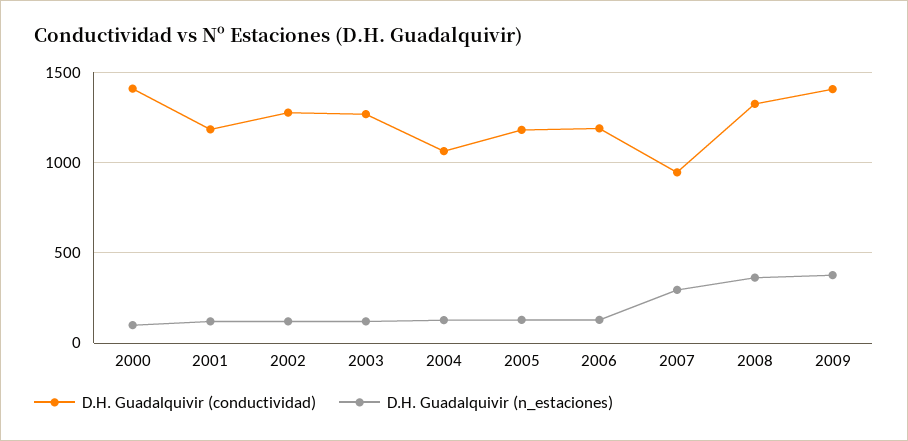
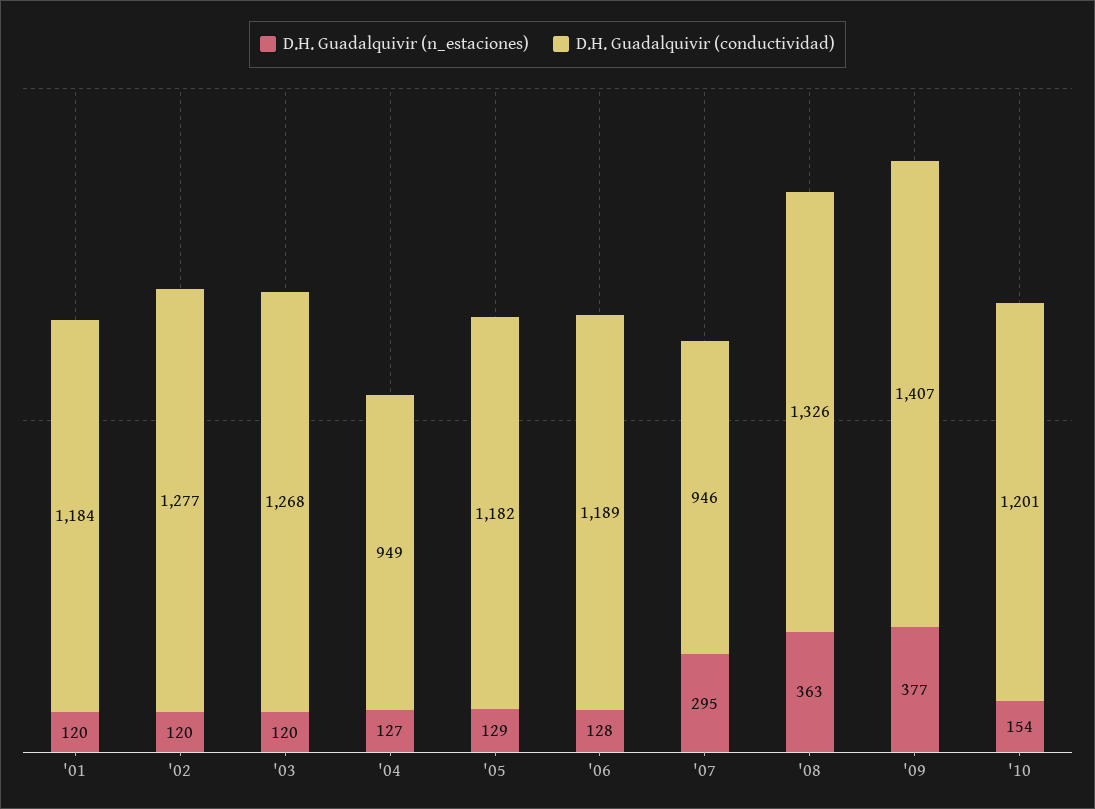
D.H. Guadalquivir (conductividad), 2000: 1400 -> none
D.H. Guadalquivir (n_estaciones), 2000: 100 -> none
D.H. Guadalquivir (conductividad), 2004: 1050 -> 949
D.H. Guadalquivir (n_estaciones), '10: none -> 154
D.H. Guadalquivir (conductividad), '10: none -> 1201

